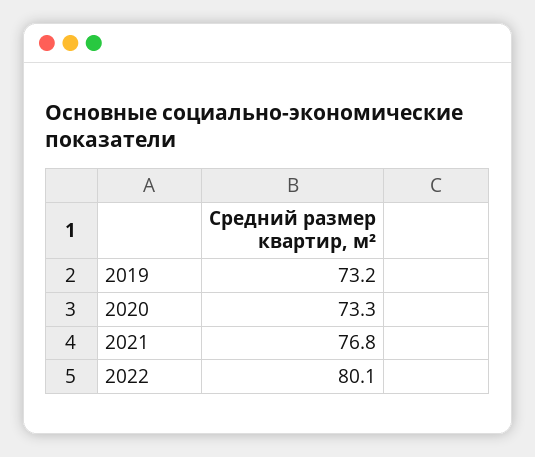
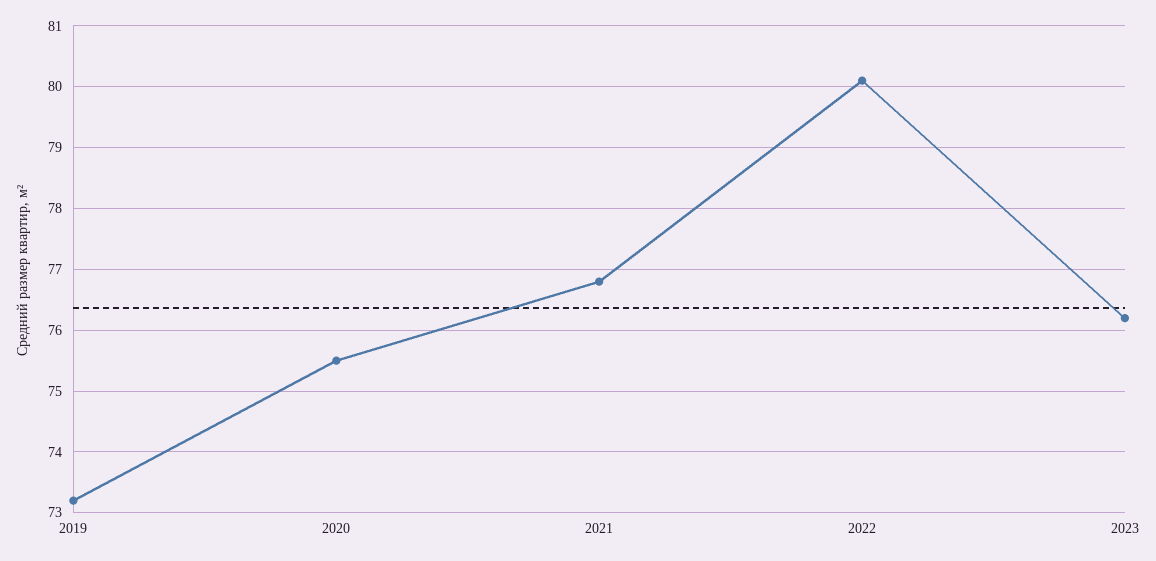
2020: 73.3 -> 75.5
2023: none -> 76.2

